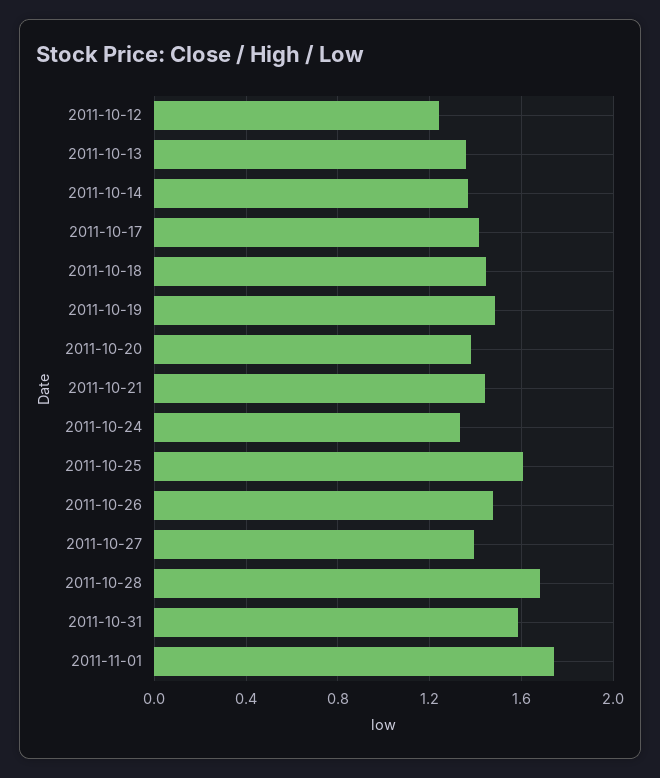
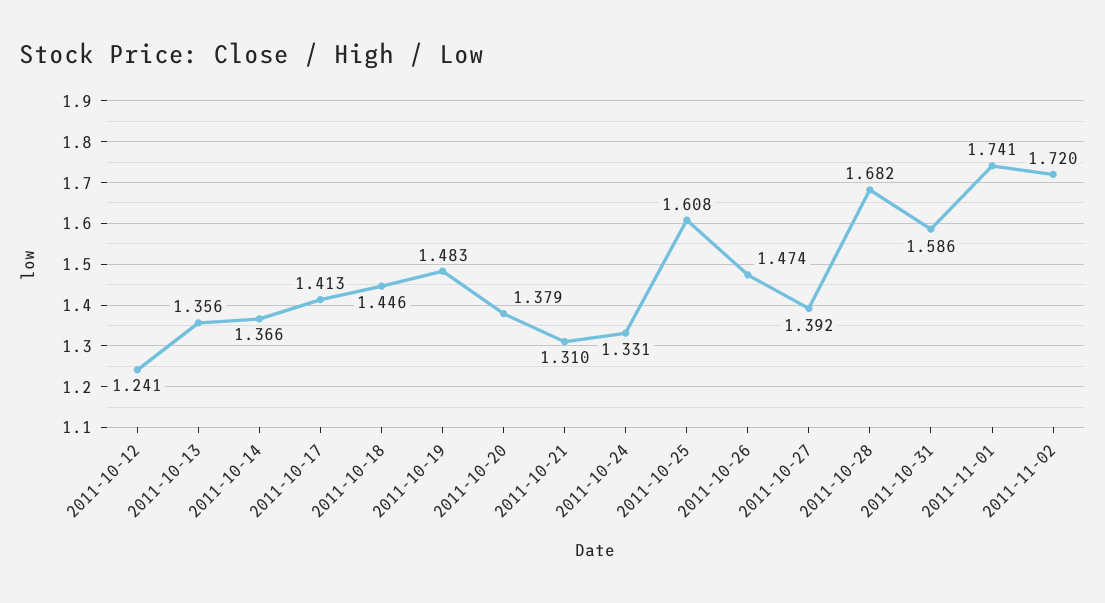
2011-10-21: 1.45 -> 1.31
2011-11-02: none -> 1.72

